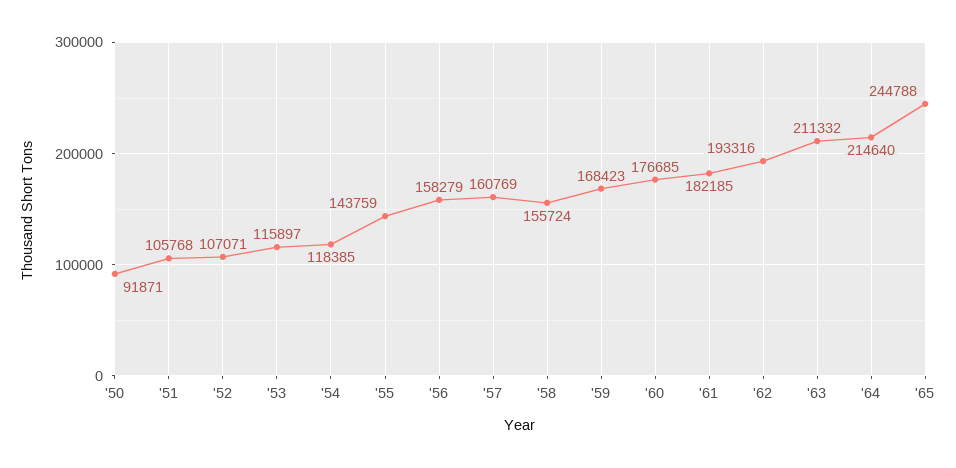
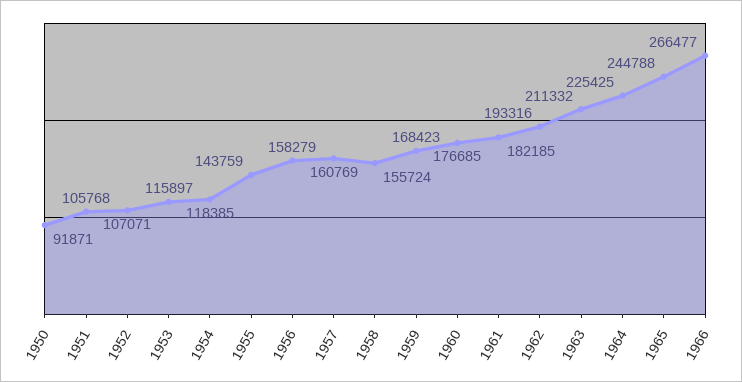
'64: 214640 -> 225425
1966: none -> 266477

